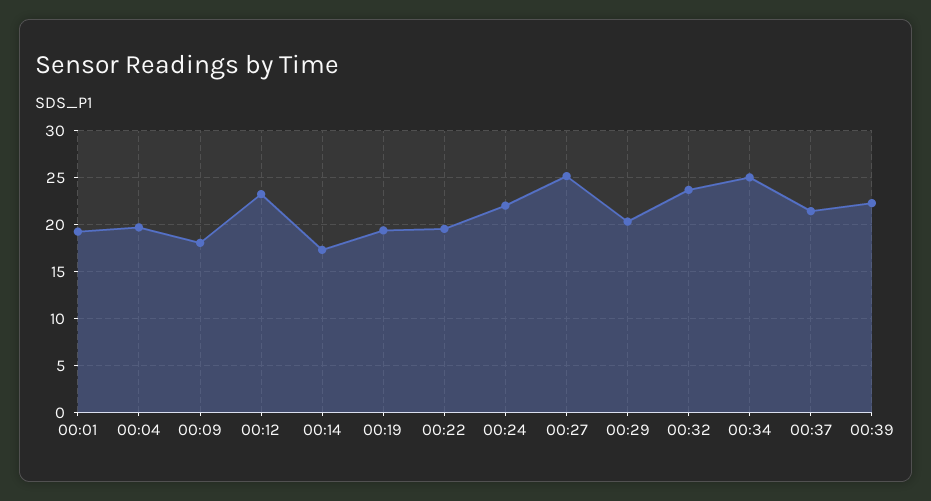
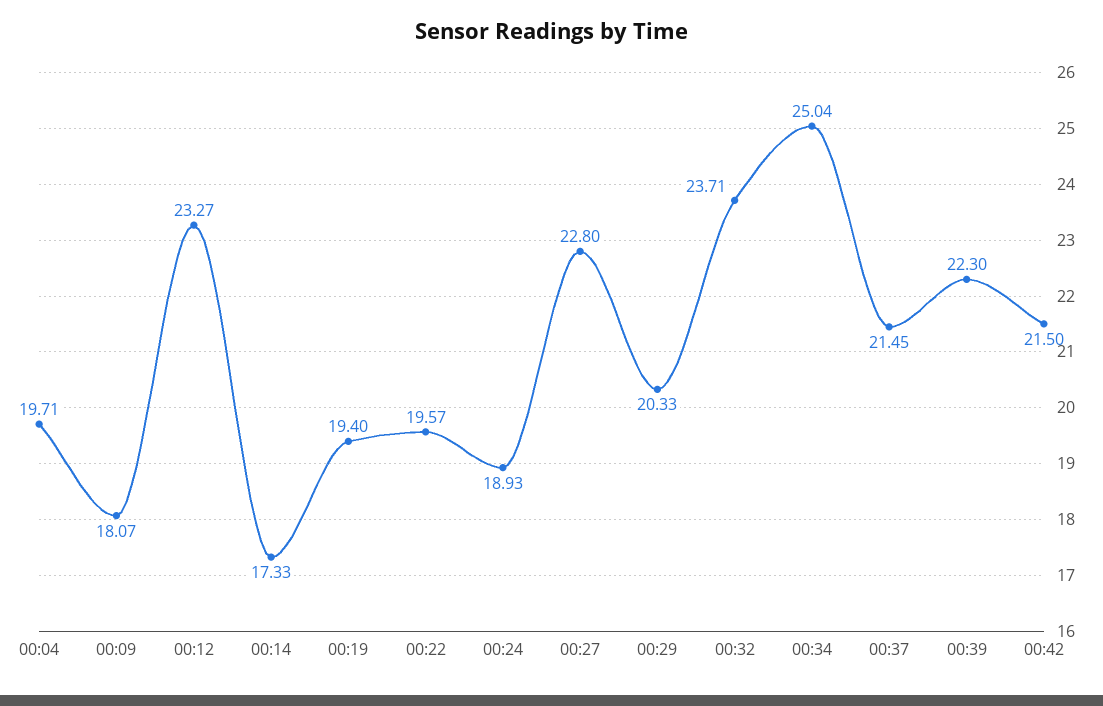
00:01: 19 -> none
00:24: 22 -> 18.93
00:27: 25 -> 22.8
00:42: none -> 21.5

